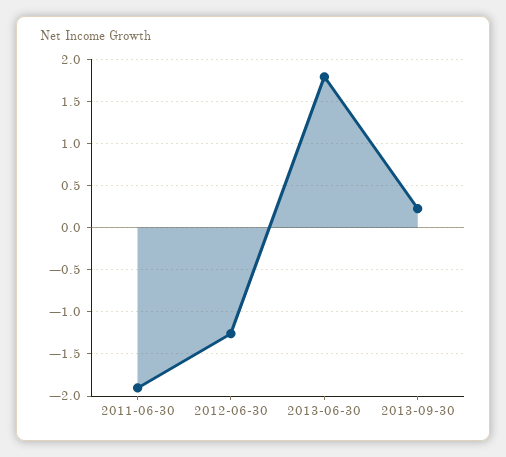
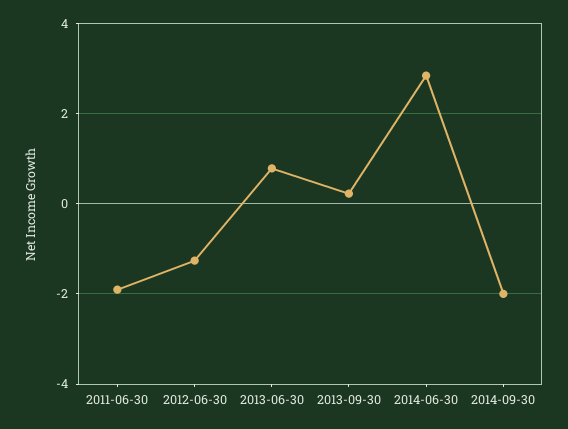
2013-06-30: 1.8 -> 0.8
2014-06-30: none -> 2.8
2014-09-30: none -> -2

